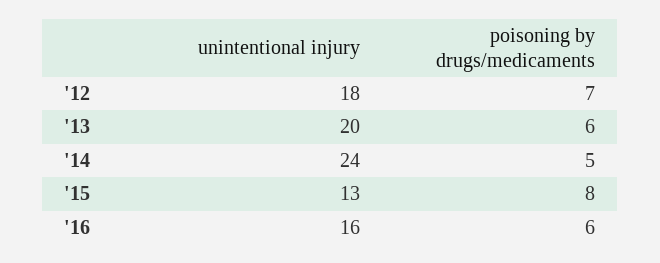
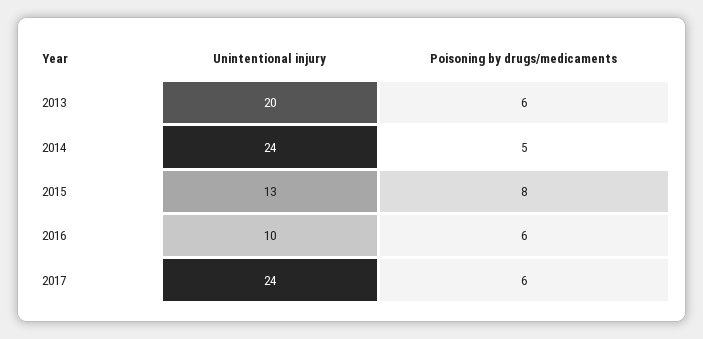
unintentional injury, '12: 18 -> none
poisoning by drugs/medicaments, '12: 7 -> none
unintentional injury, '16: 16 -> 10
unintentional injury, 2017: none -> 24
poisoning by drugs/medicaments, 2017: none -> 6

